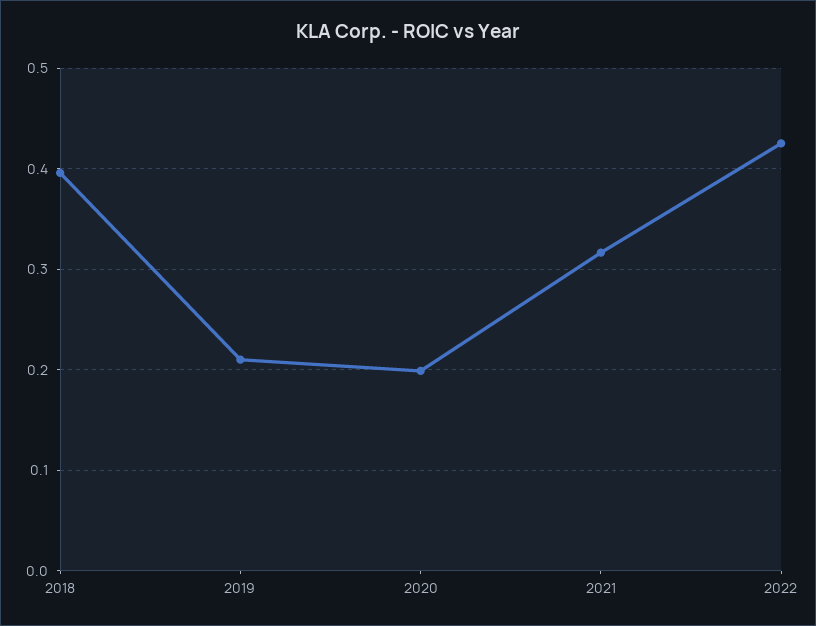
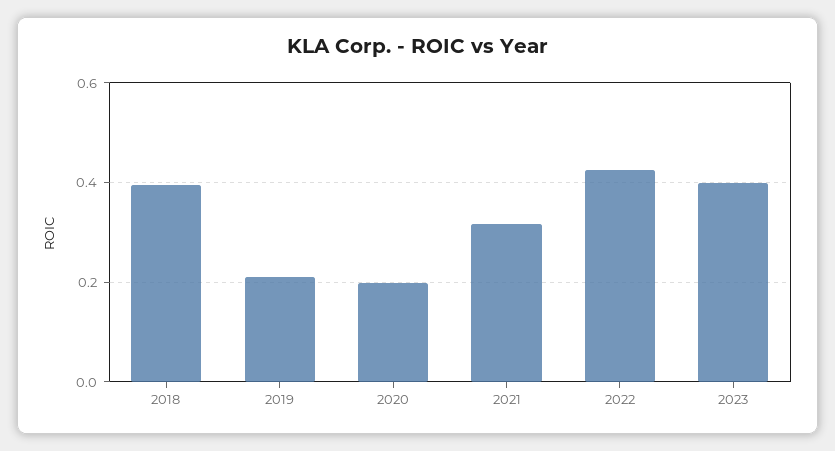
2023: none -> 0.4

